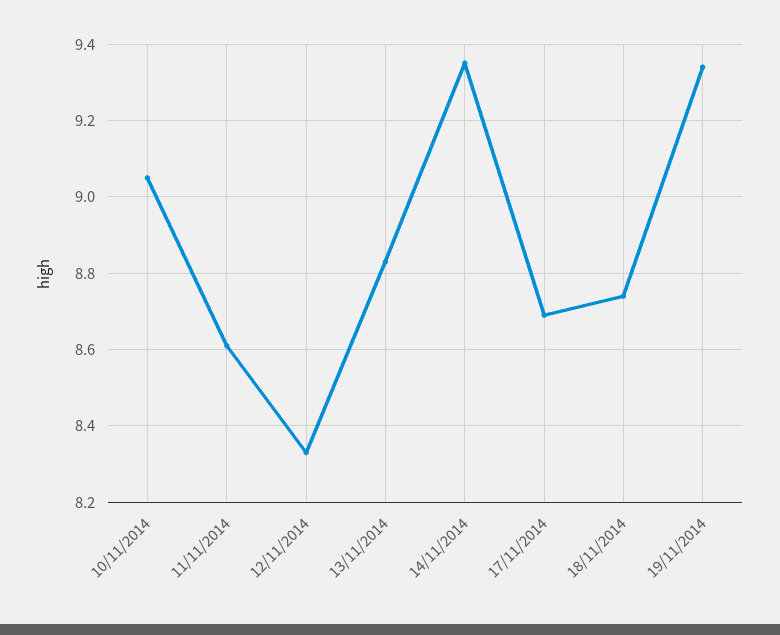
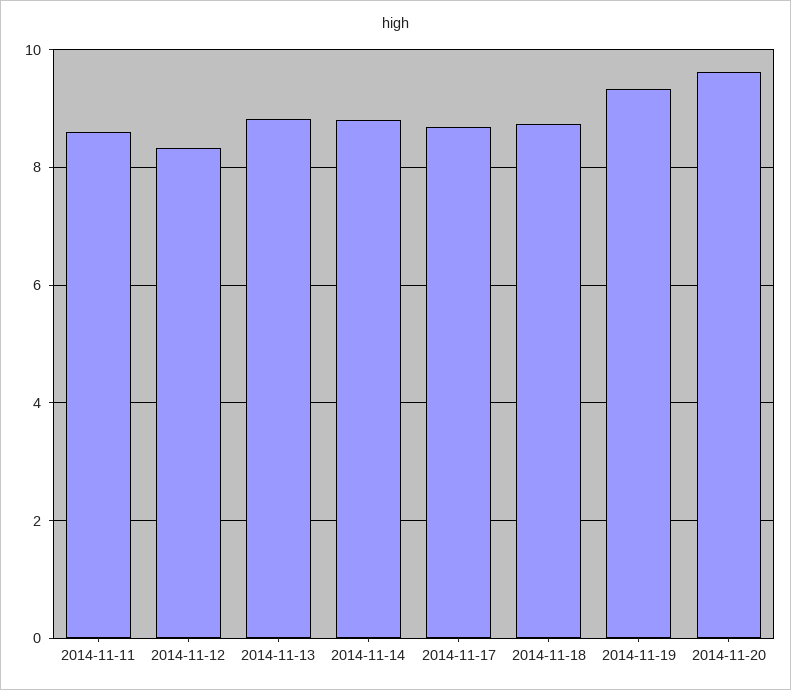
10/11/2014: 9.05 -> none
14/11/2014: 9.35 -> 8.8
2014-11-20: none -> 9.6

